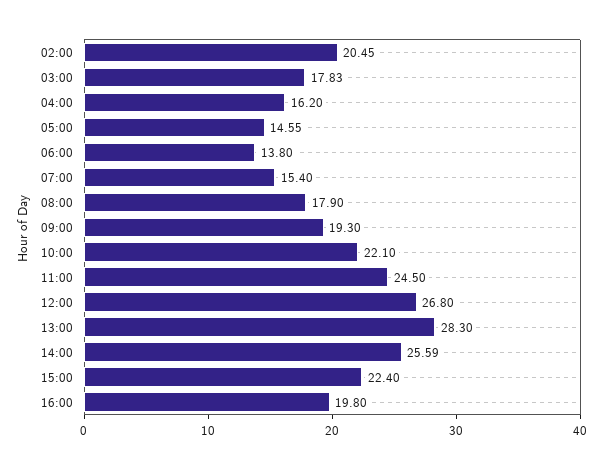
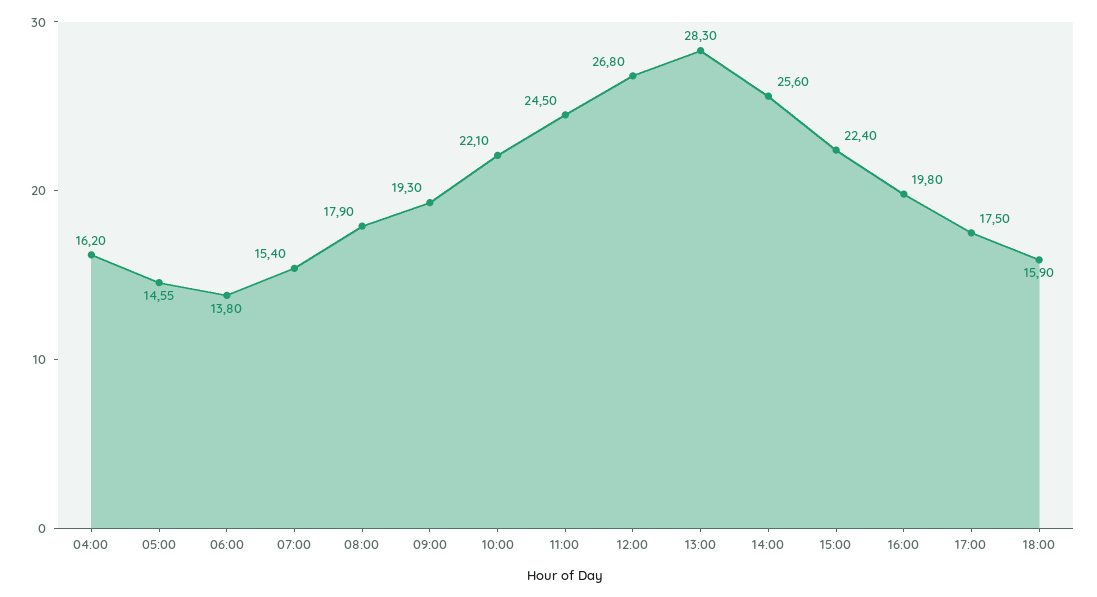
02:00: 20.45 -> none
03:00: 17.83 -> none
14:00: 25.59 -> 25.6
17:00: none -> 17.5
18:00: none -> 15.9

